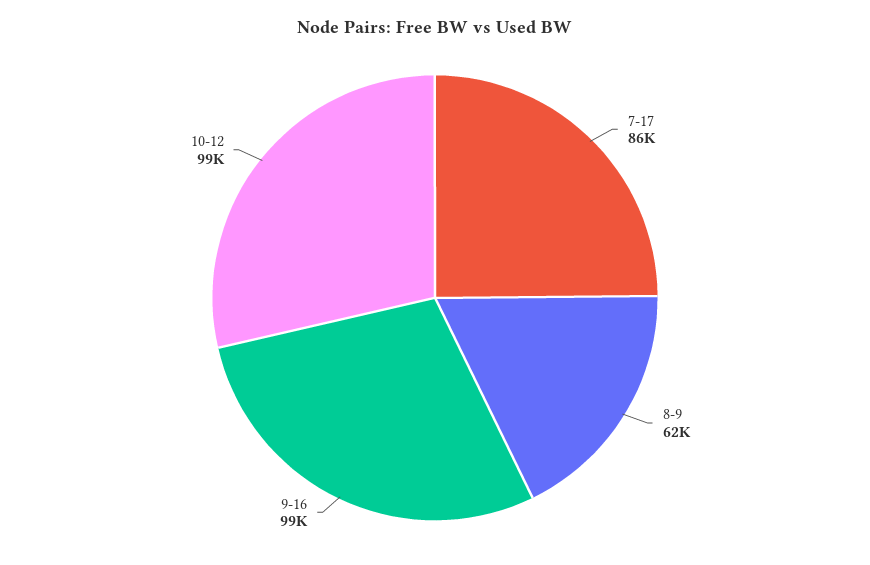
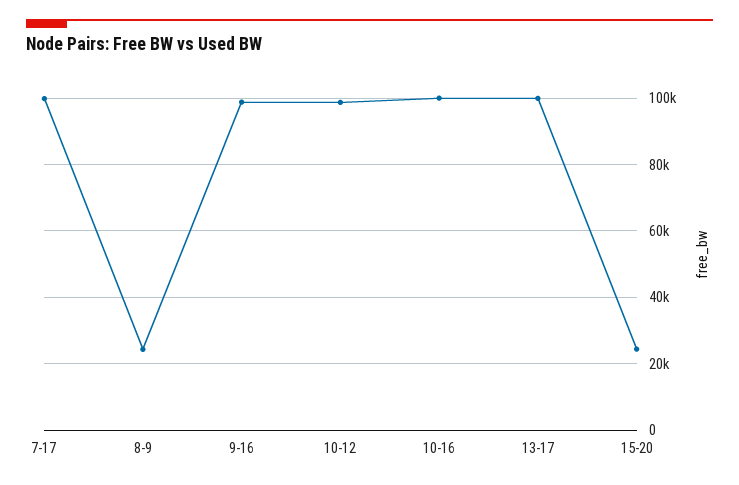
7-17: 86000 -> 100000
8-9: 62000 -> 24000
10-16: none -> 100000
13-17: none -> 100000
15-20: none -> 24000

